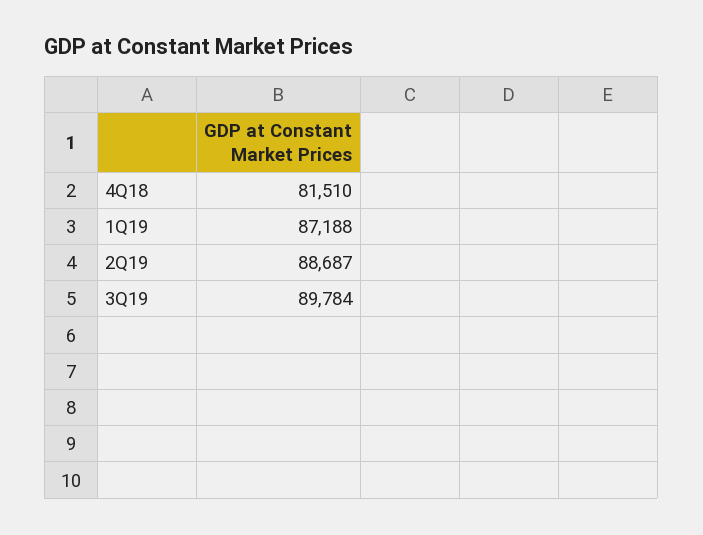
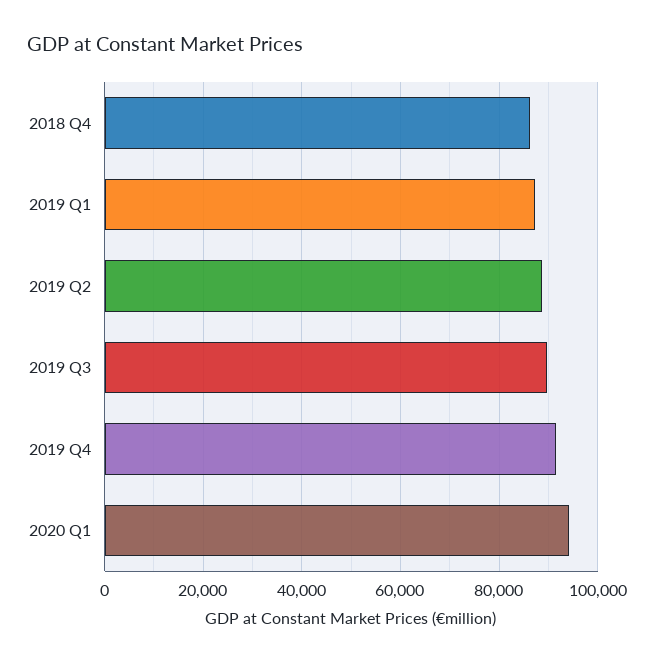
4Q18: 81510 -> 86000
2019 Q4: none -> 92000
2020 Q1: none -> 94000

